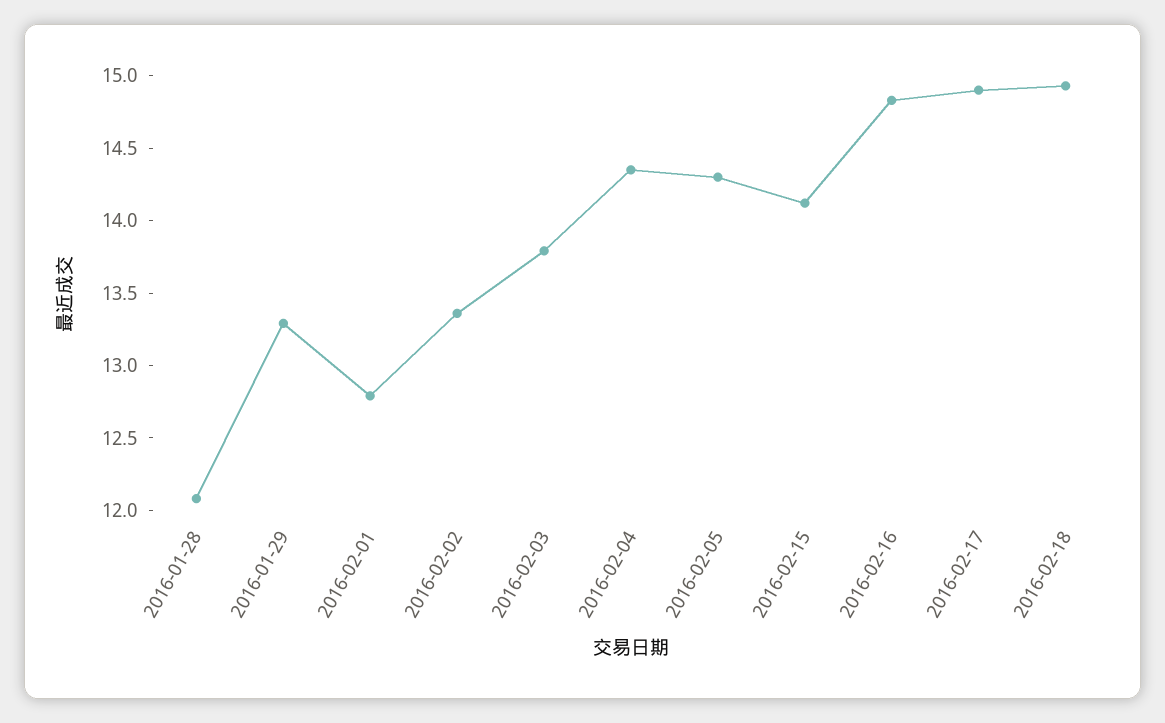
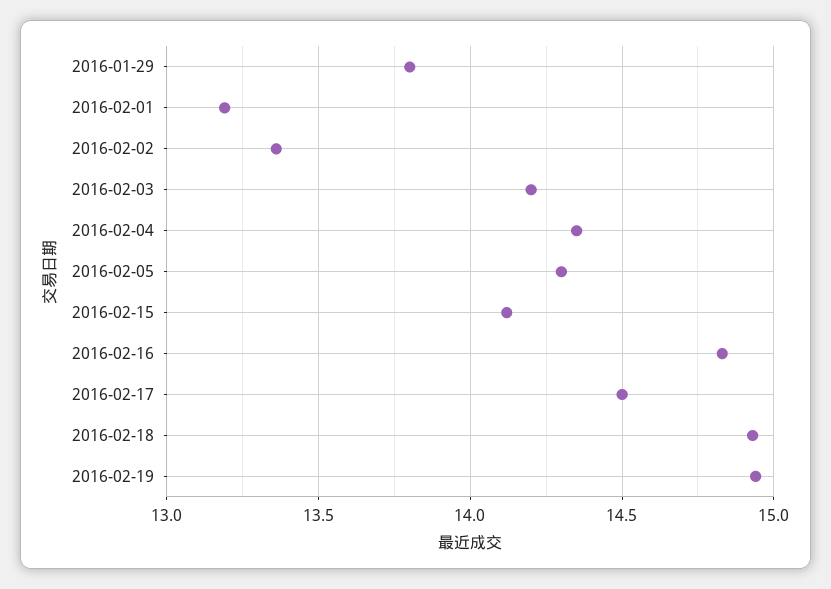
2016-01-28: 12.1 -> none
2016-01-29: 13.3 -> 13.8
2016-02-01: 12.8 -> 13.2
2016-02-03: 13.8 -> 14.2
2016-02-17: 14.9 -> 14.5
2016-02-19: none -> 14.95

